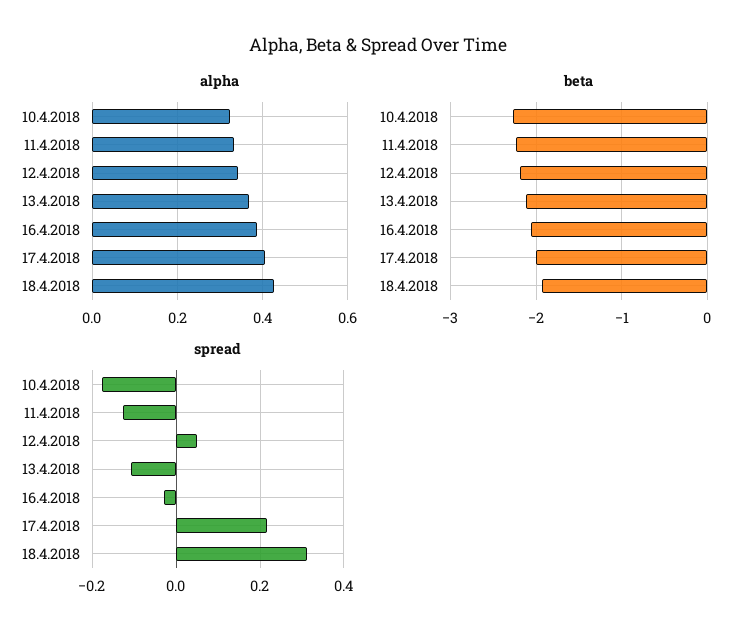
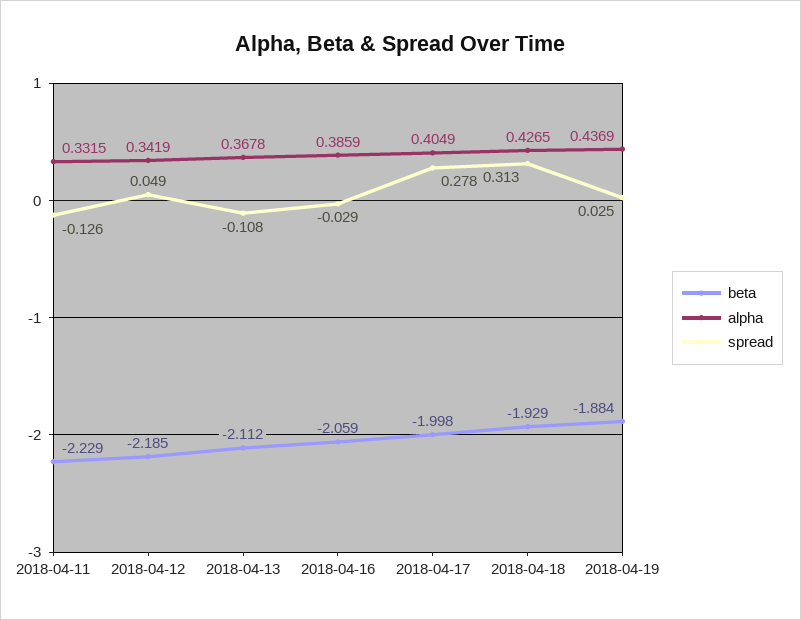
alpha, 10.4.2018: 0.32 -> none
beta, 10.4.2018: -2.3 -> none
spread, 10.4.2018: -0.18 -> none
spread, 17.4.2018: 0.22 -> 0.278
beta, 2018-04-19: none -> -1.884
alpha, 2018-04-19: none -> 0.4369
spread, 2018-04-19: none -> 0.025

